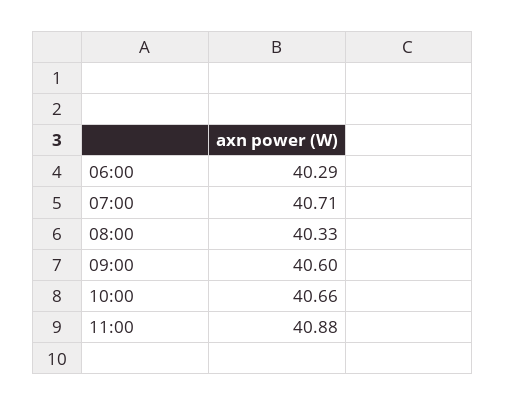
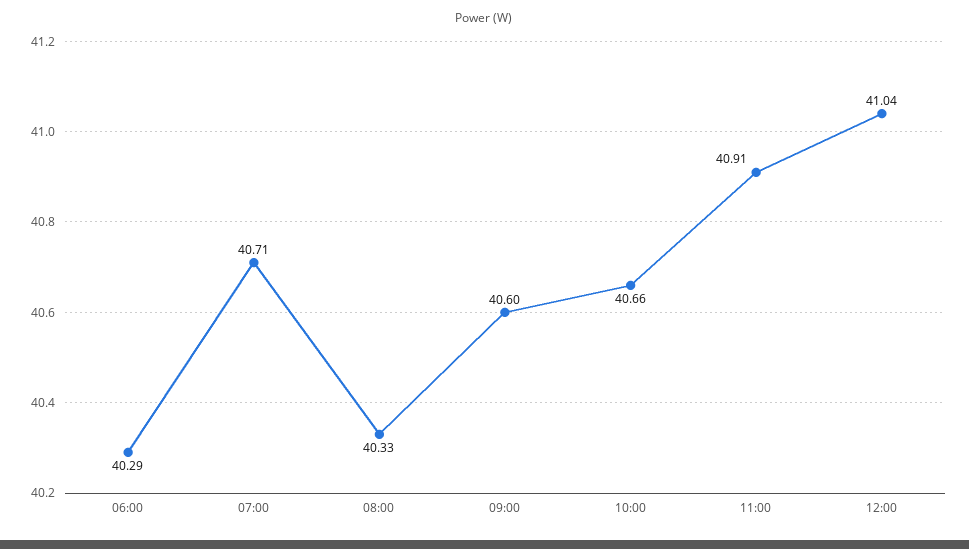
11:00: 40.88 -> 40.91
12:00: none -> 41.04

